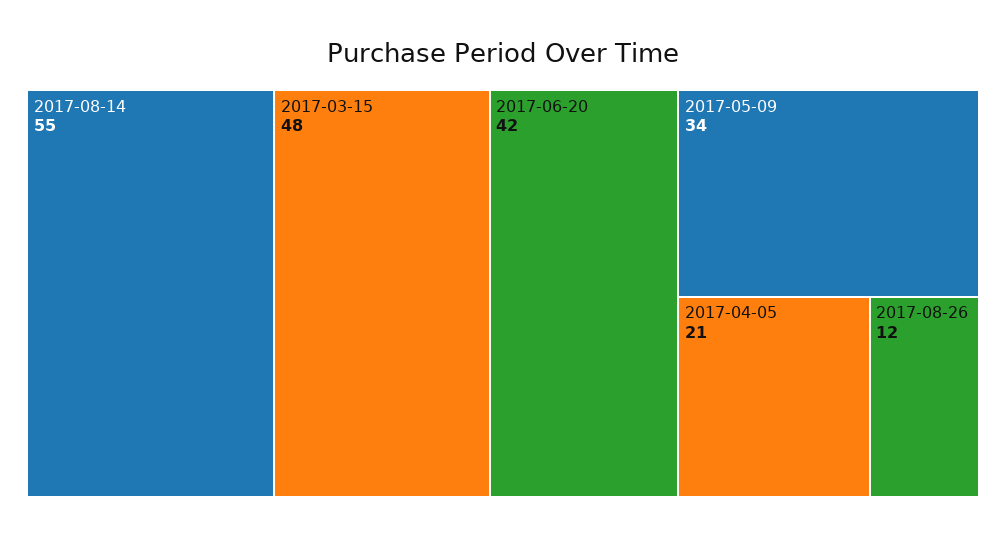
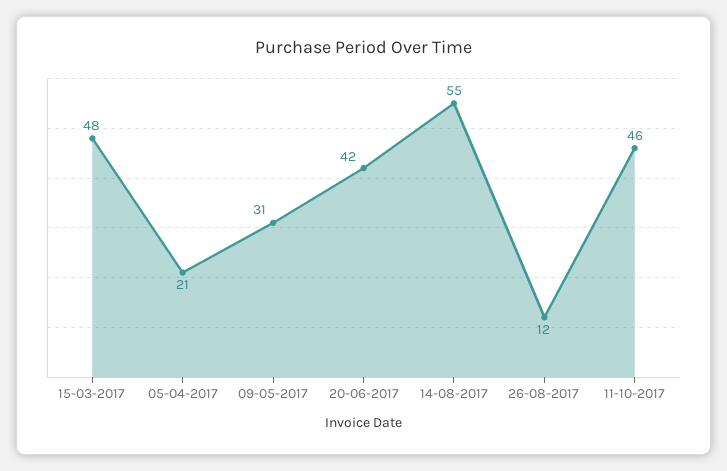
2017-05-09: 34 -> 31
11-10-2017: none -> 46

